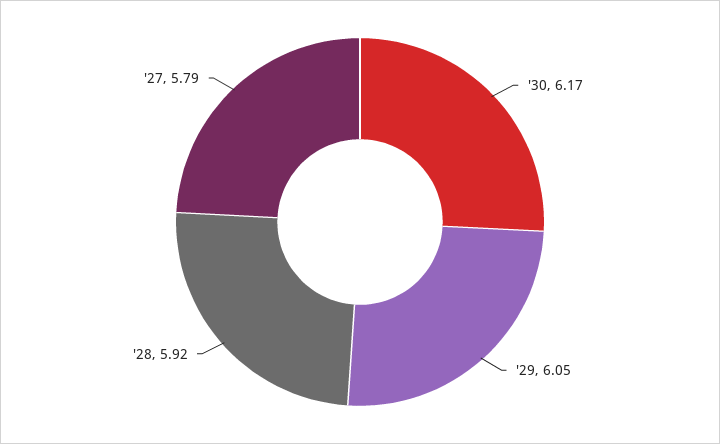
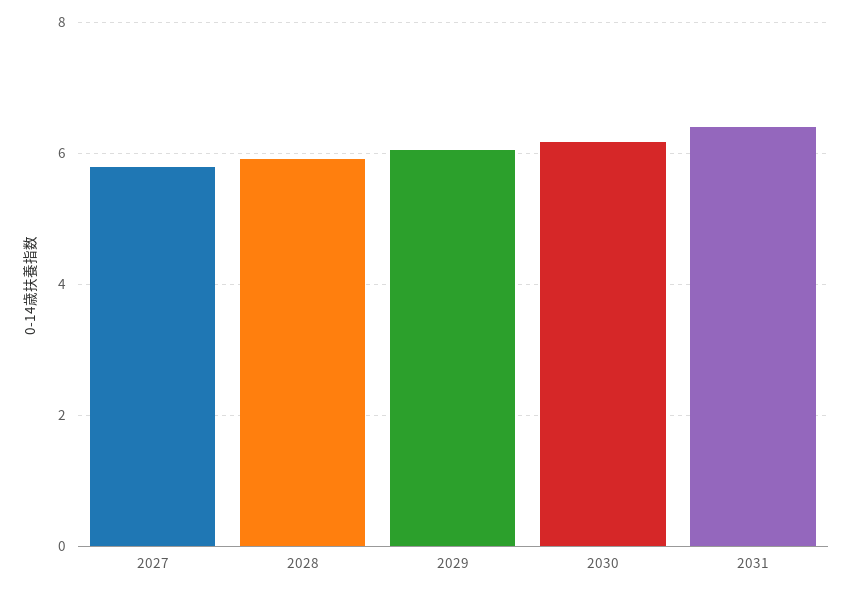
2031: none -> 6.4

